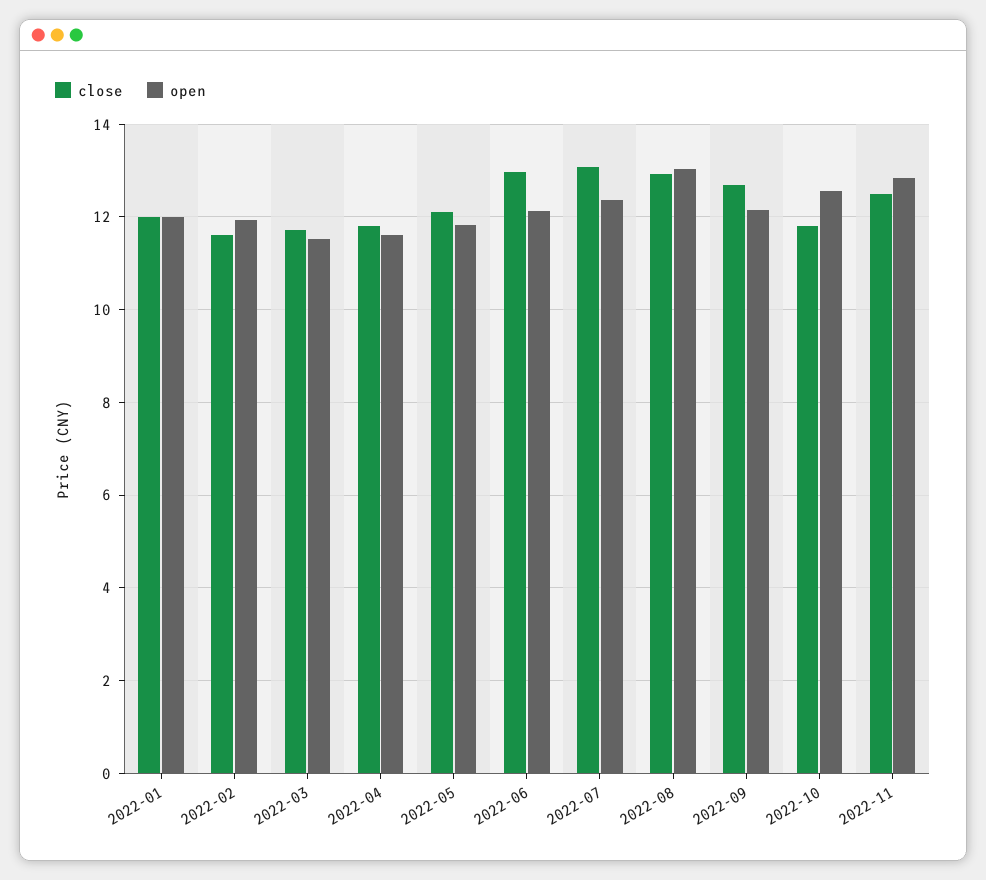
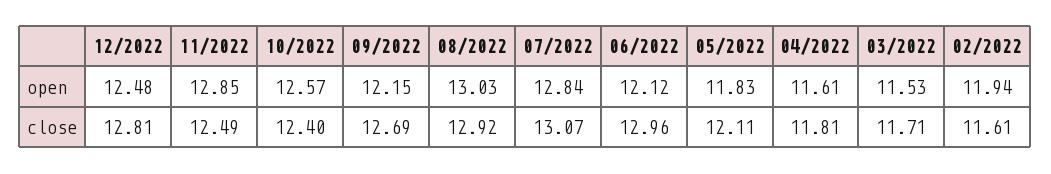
close, 2022-01: 12 -> none
open, 2022-01: 12 -> none
open, 2022-07: 12.4 -> 12.84
close, 2022-10: 11.8 -> 12.4
open, 12/2022: none -> 12.48
close, 12/2022: none -> 12.81

